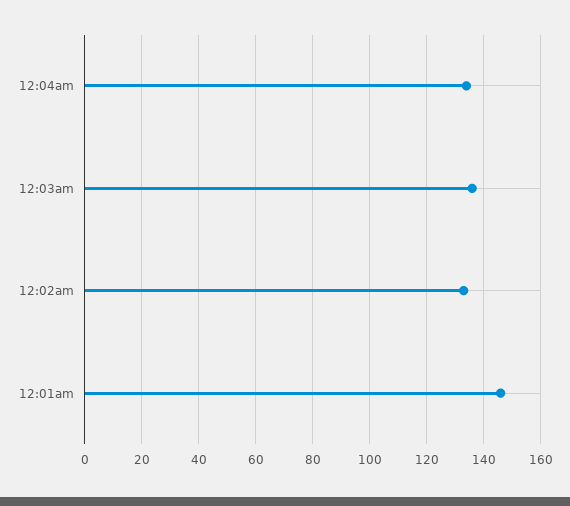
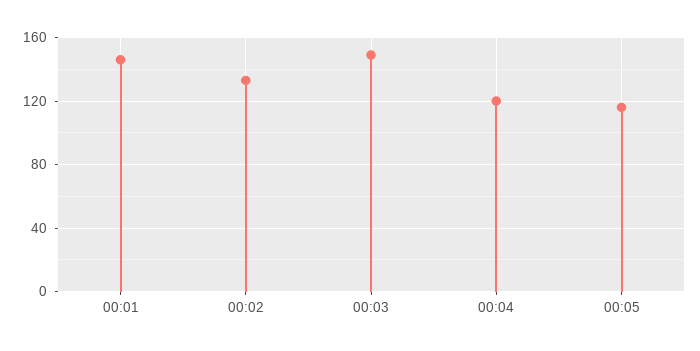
12:04am: 135 -> 120
12:03am: 135 -> 150
00:05: none -> 115

